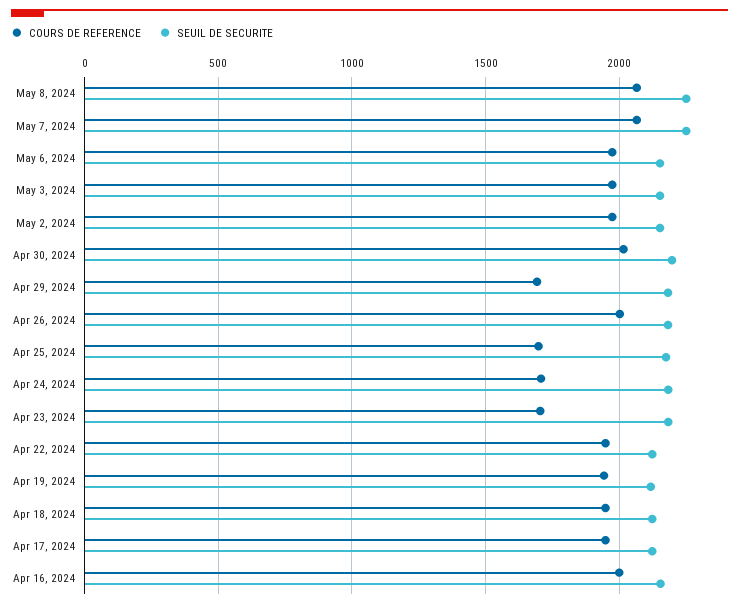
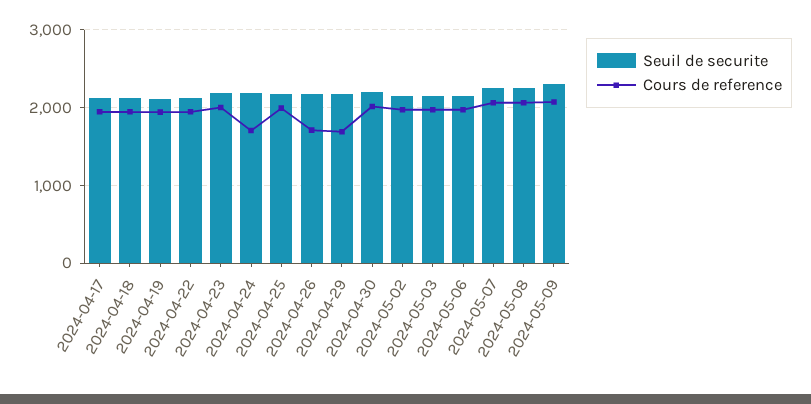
COURS DE REFERENCE, Apr 26, 2024: 2000 -> 1700
COURS DE REFERENCE, Apr 25, 2024: 1700 -> 2000
COURS DE REFERENCE, Apr 23, 2024: 1700 -> 2000
COURS DE REFERENCE, Apr 16, 2024: 2000 -> none
SEUIL DE SECURITE, Apr 16, 2024: 2150 -> none
SEUIL DE SECURITE, 2024-05-09: none -> 2300
COURS DE REFERENCE, 2024-05-09: none -> 2100

